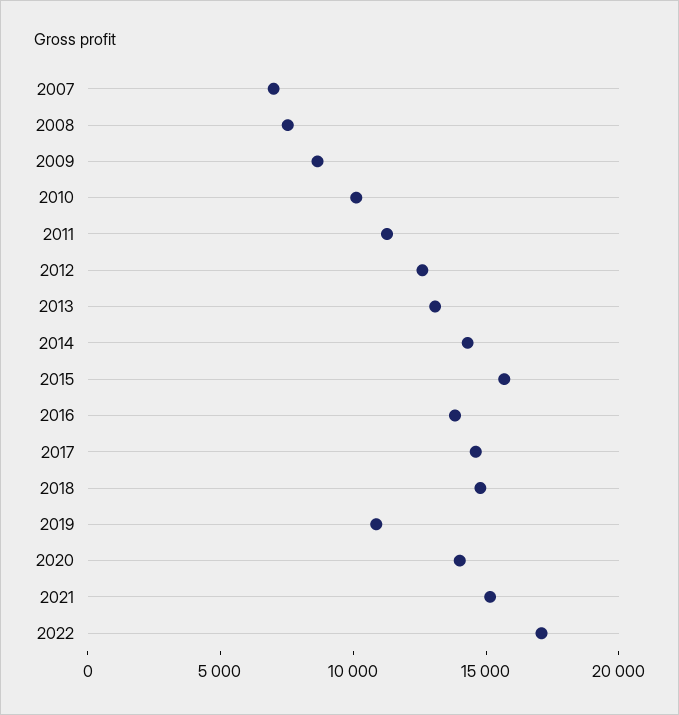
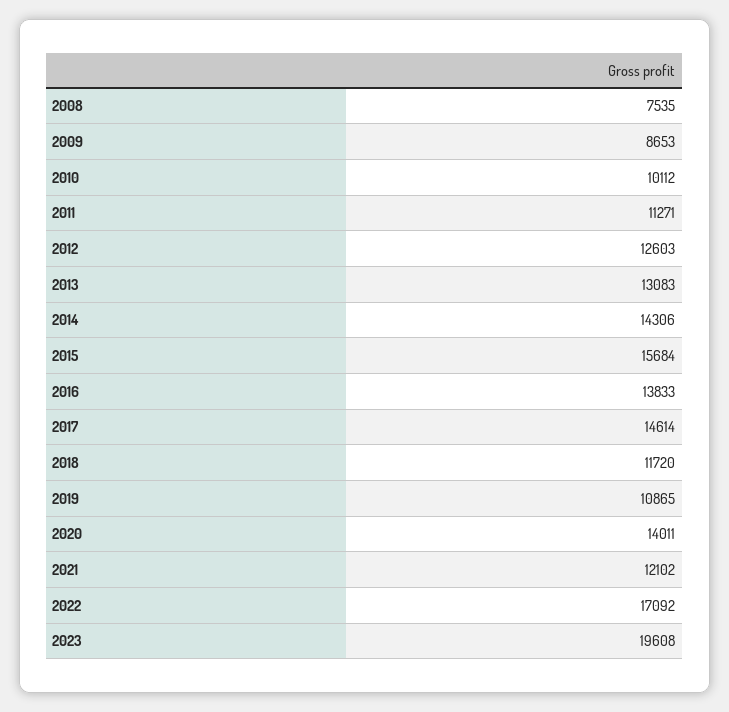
2007: 7000 -> none
2018: 15000 -> 11720
2021: 15000 -> 12102
2023: none -> 19608

